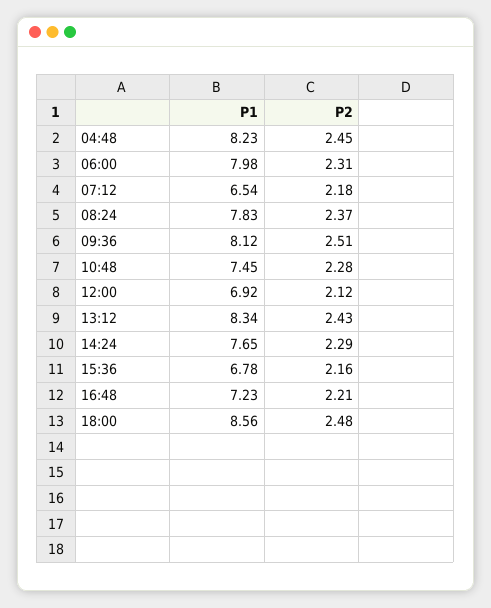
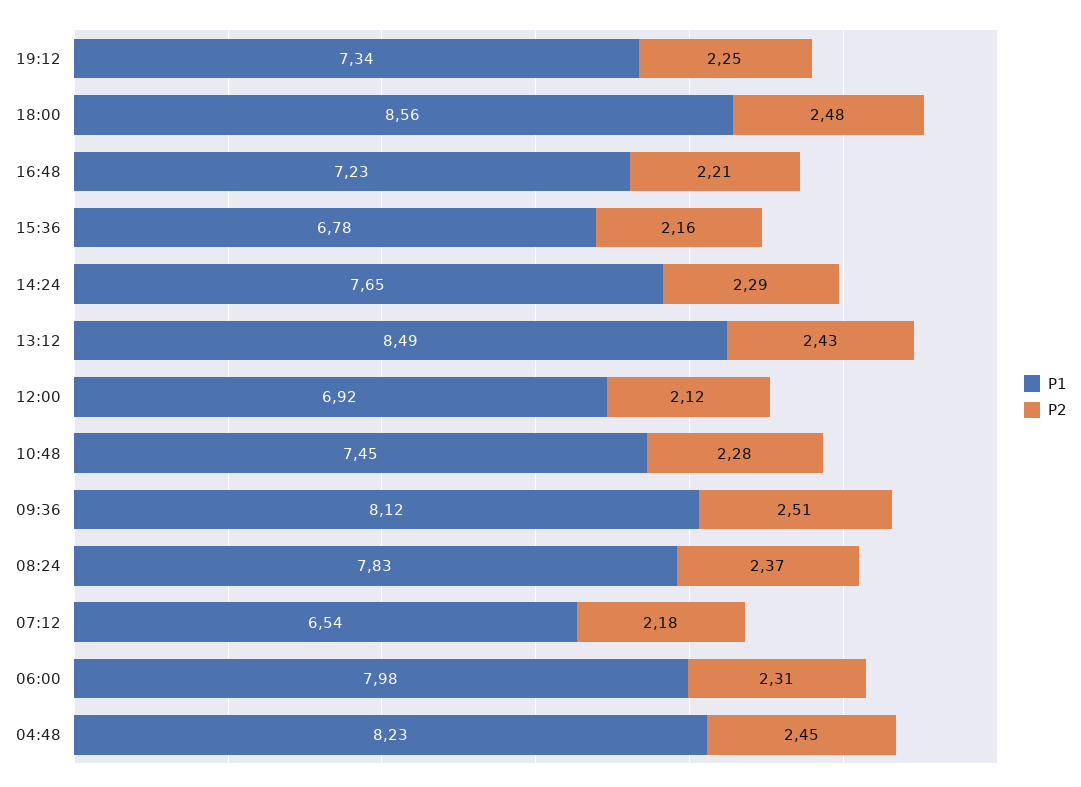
P1, 13:12: 8.34 -> 8.49
P1, 19:12: none -> 7.34
P2, 19:12: none -> 2.25

